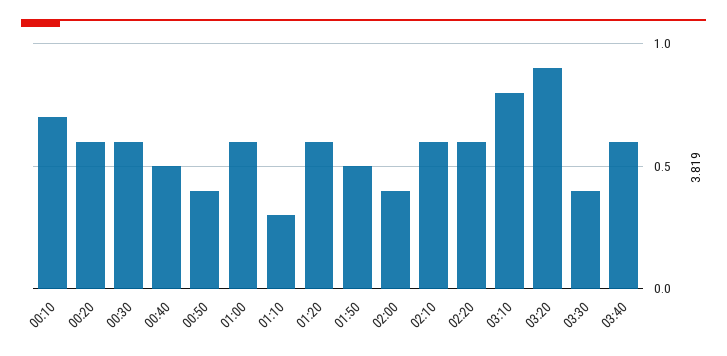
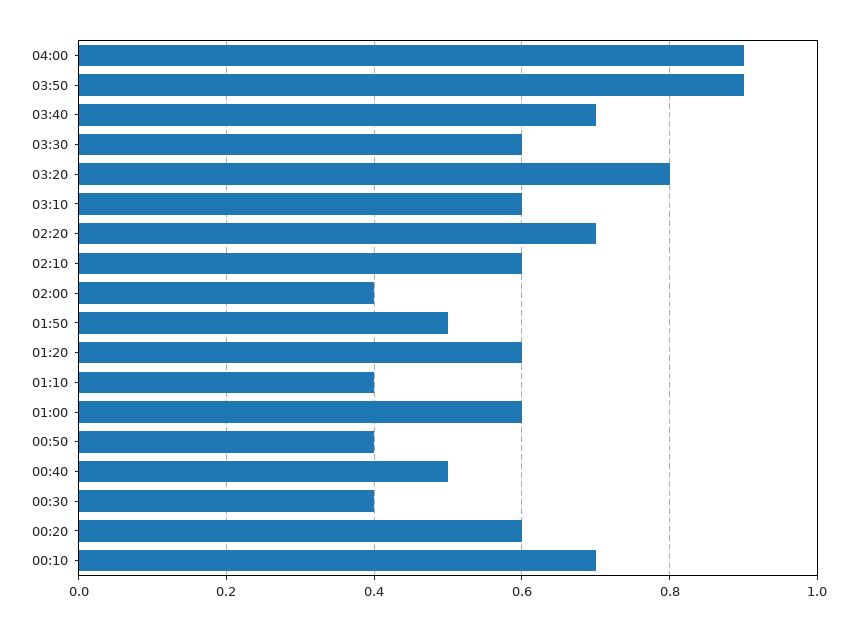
00:30: 0.6 -> 0.4
01:10: 0.3 -> 0.4
02:20: 0.6 -> 0.7
03:10: 0.8 -> 0.6
03:20: 0.9 -> 0.8
03:30: 0.4 -> 0.6
03:40: 0.6 -> 0.7
04:00: none -> 0.9
03:50: none -> 0.9

